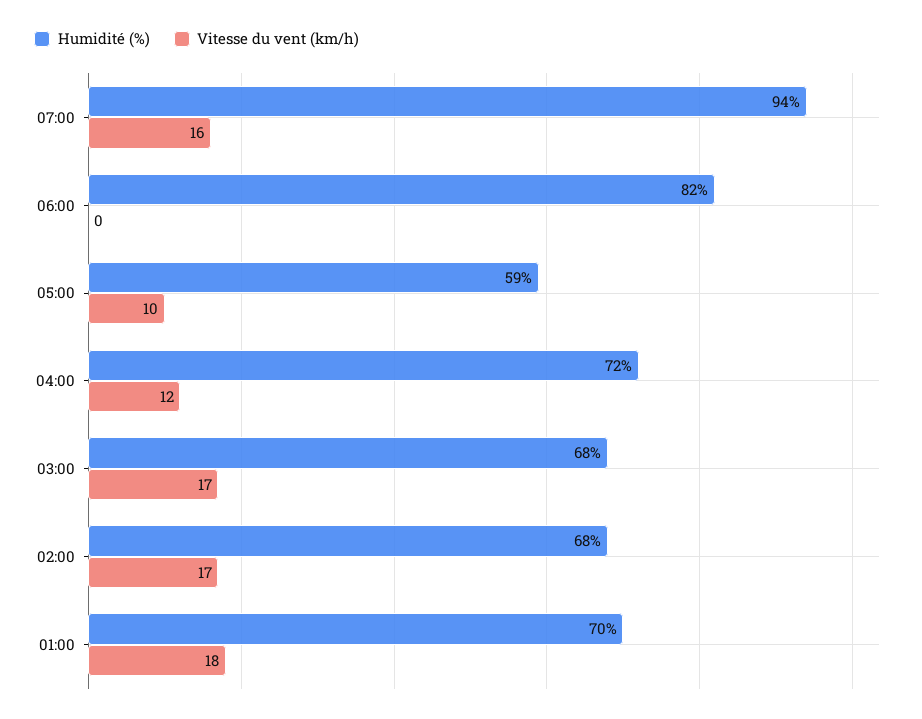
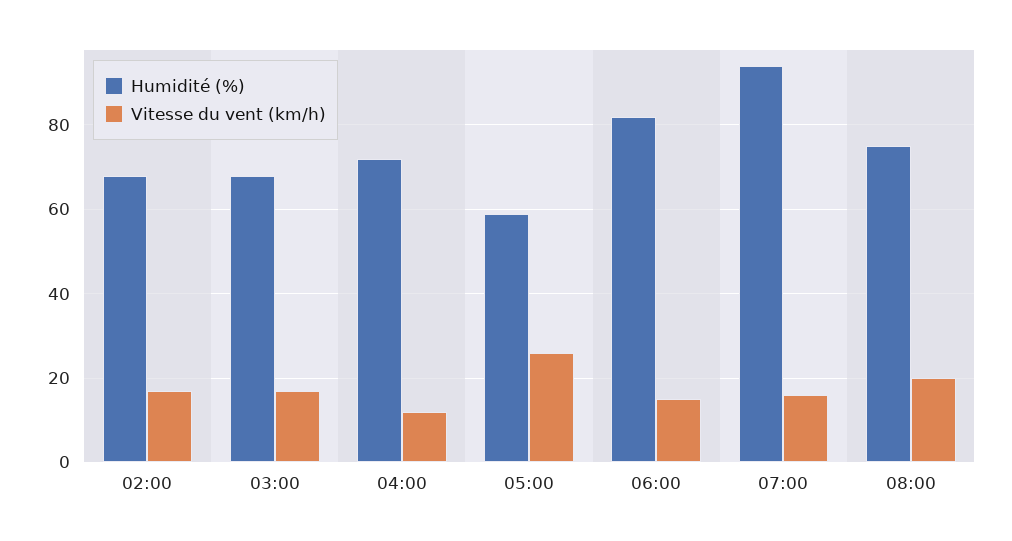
Vitesse du vent (km/h), 06:00: 0 -> 15
Vitesse du vent (km/h), 05:00: 10 -> 25
Humidité (%), 01:00: 70 -> none
Vitesse du vent (km/h), 01:00: 18 -> none
Humidité (%), 08:00: none -> 75
Vitesse du vent (km/h), 08:00: none -> 20

